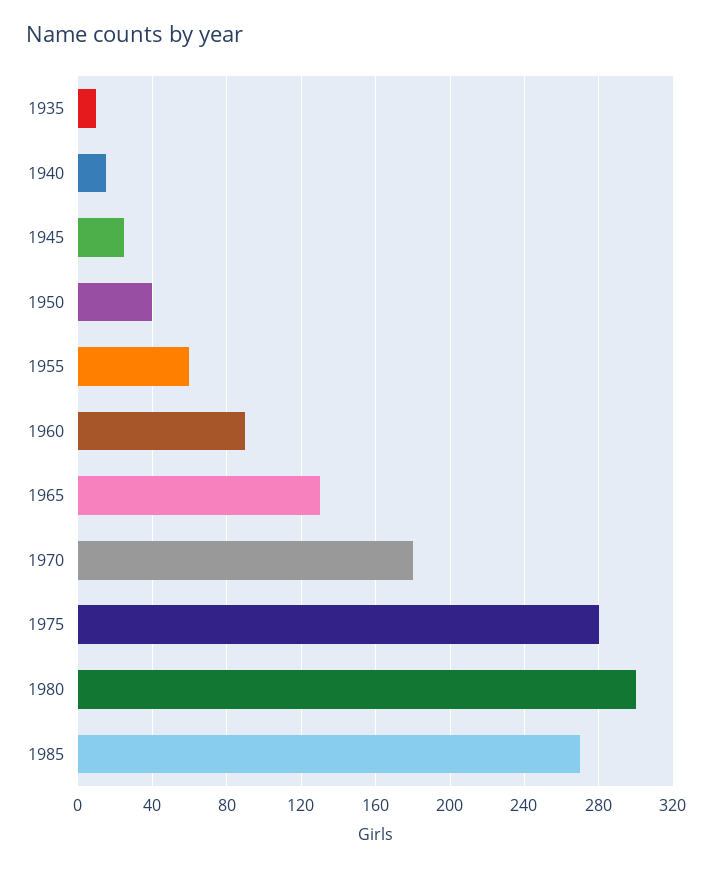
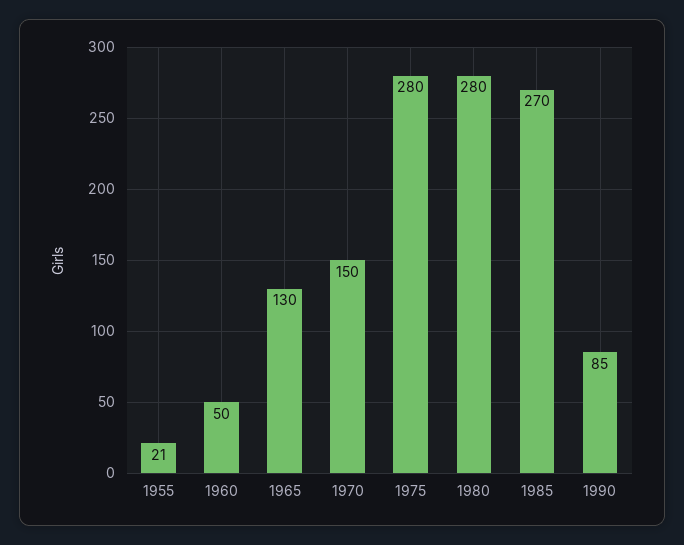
1935: 10 -> none
1940: 15 -> none
1945: 25 -> none
1950: 40 -> none
1955: 60 -> 21
1960: 90 -> 50
1970: 180 -> 150
1980: 300 -> 280
1990: none -> 85

